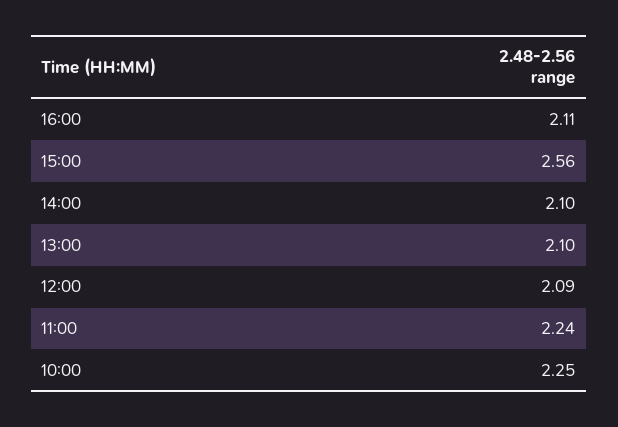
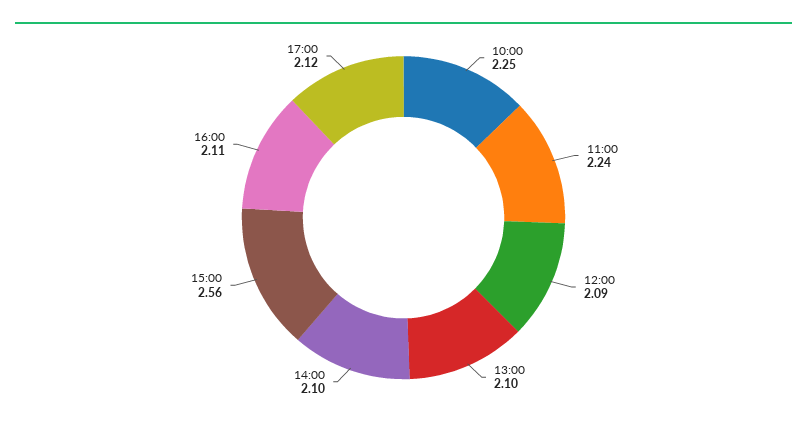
17:00: none -> 2.12

